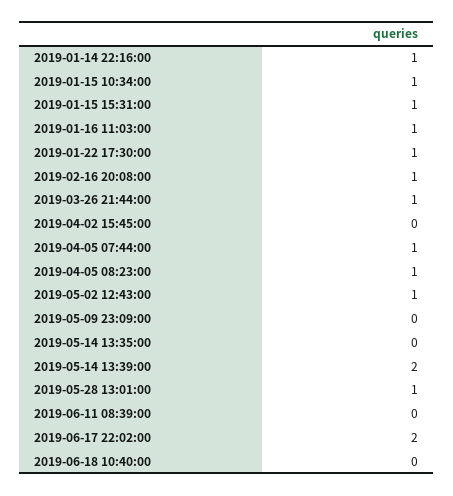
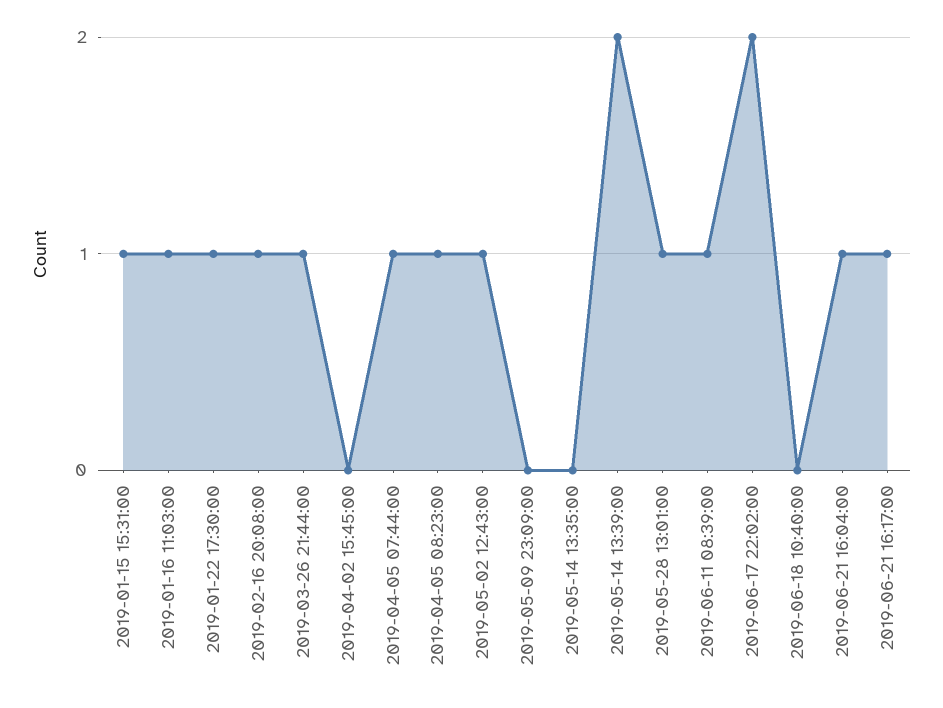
2019-01-14 22:16:00: 1 -> none
2019-01-15 10:34:00: 1 -> none
2019-06-11 08:39:00: 0 -> 1
2019-06-21 16:04:00: none -> 1
2019-06-21 16:17:00: none -> 1

